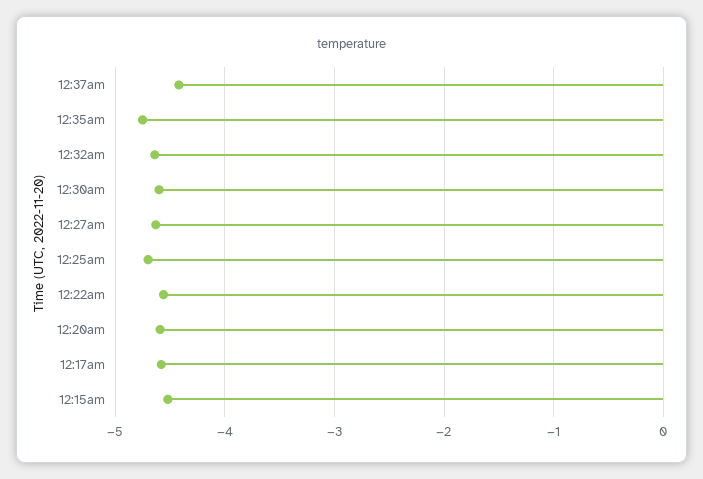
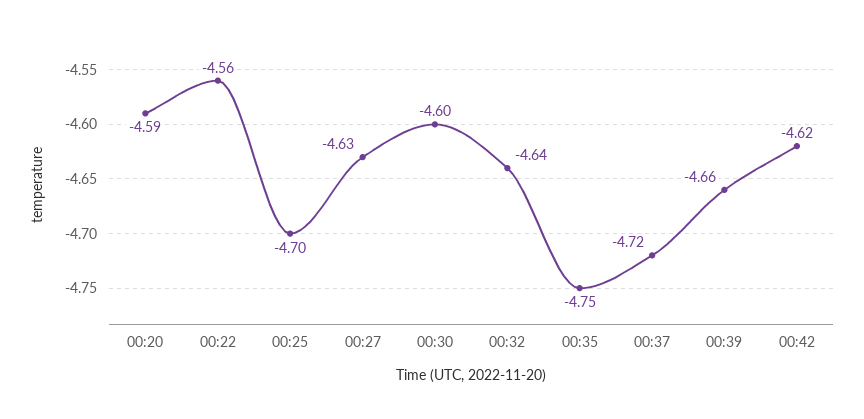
12:37am: -4.4 -> -4.72
12:17am: -4.6 -> none
12:15am: -4.5 -> none
00:39: none -> -4.66
00:42: none -> -4.62

